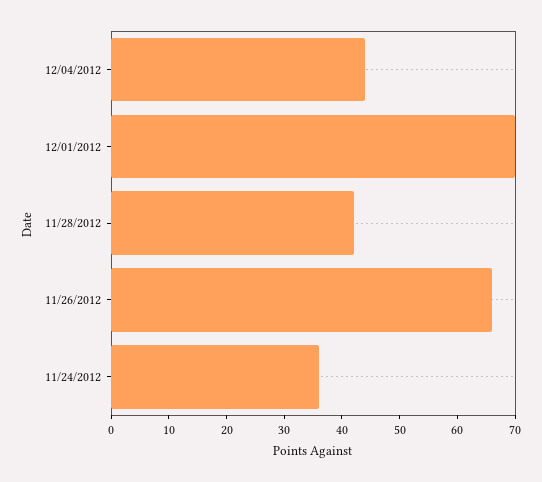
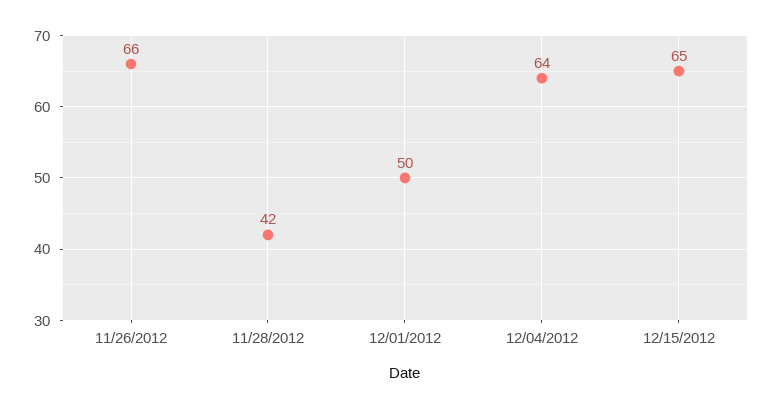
12/04/2012: 45 -> 64
12/01/2012: 70 -> 50
11/24/2012: 35 -> none
12/15/2012: none -> 65

